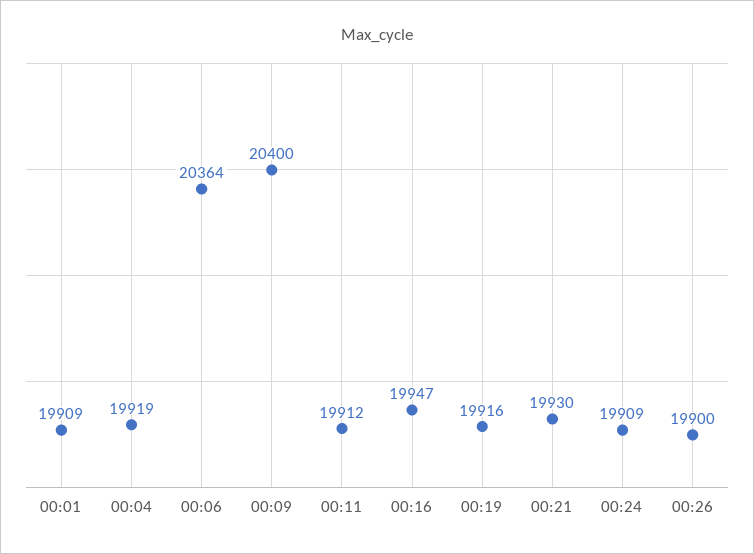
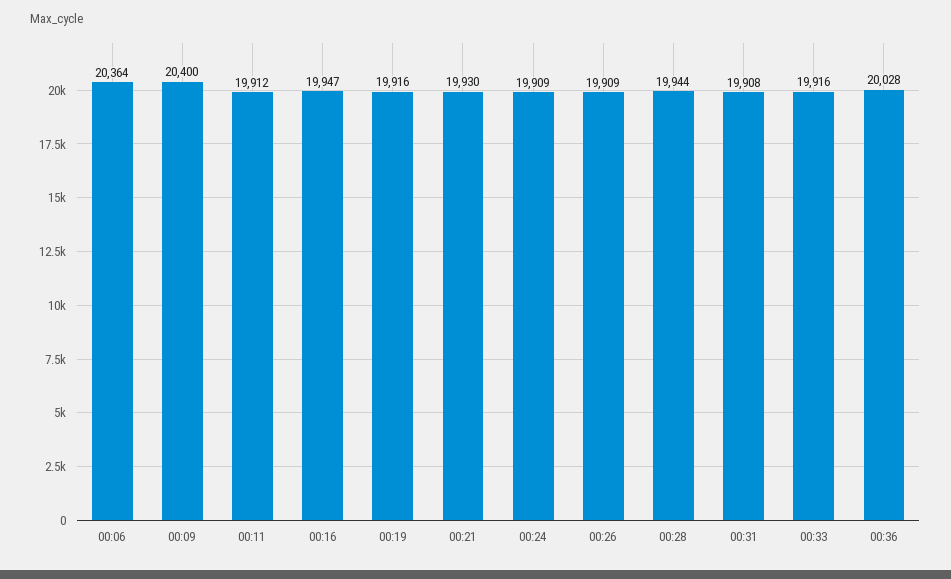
00:01: 19909 -> none
00:04: 19919 -> none
00:26: 19900 -> 19909
00:28: none -> 19944
00:31: none -> 19908
00:33: none -> 19916
00:36: none -> 20028

